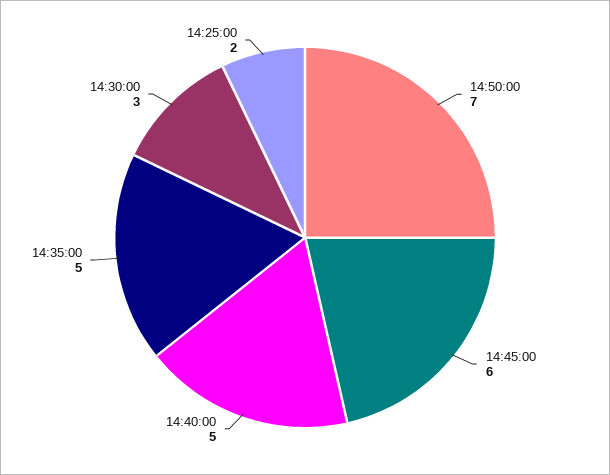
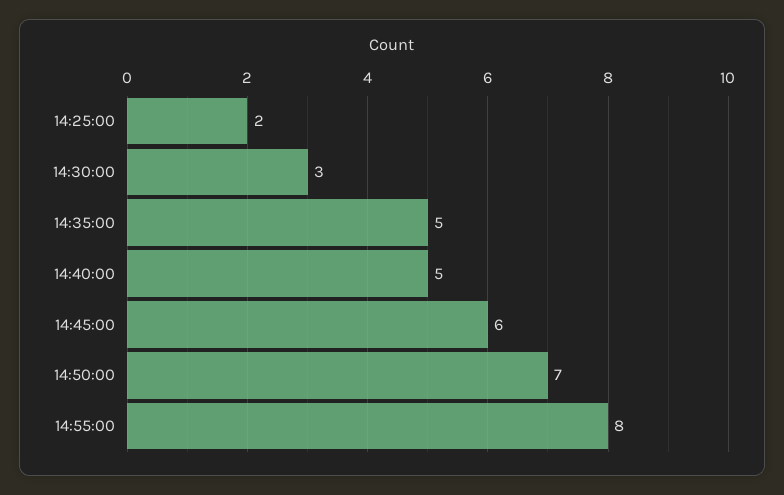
14:55:00: none -> 8

